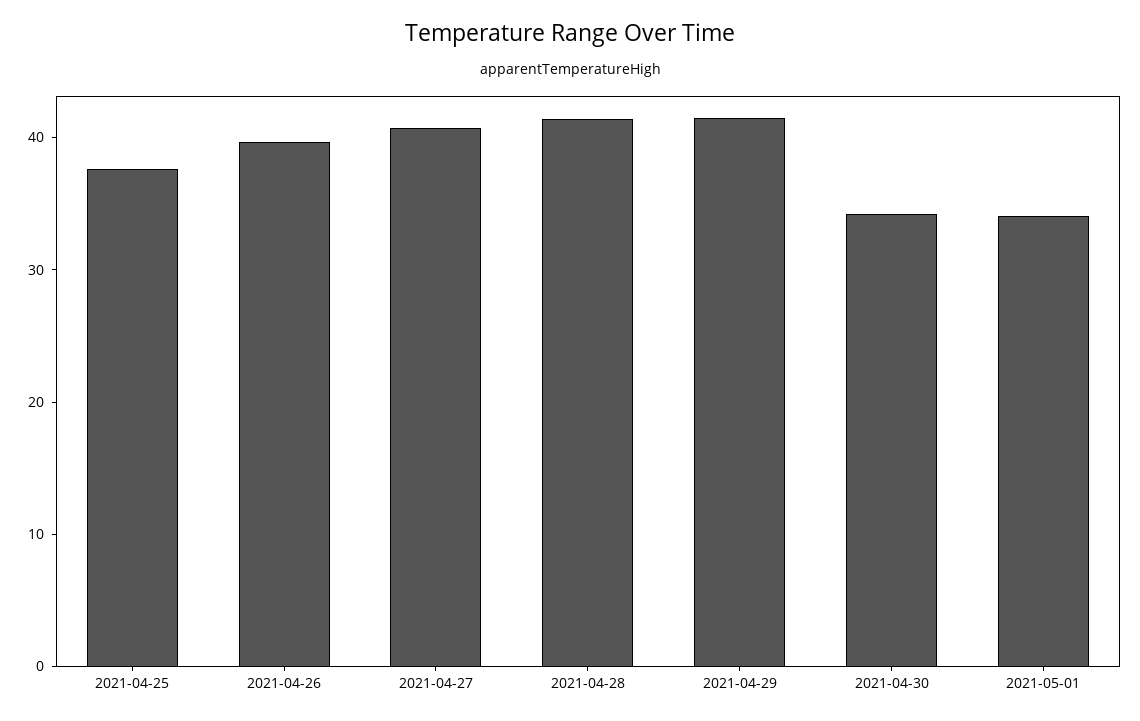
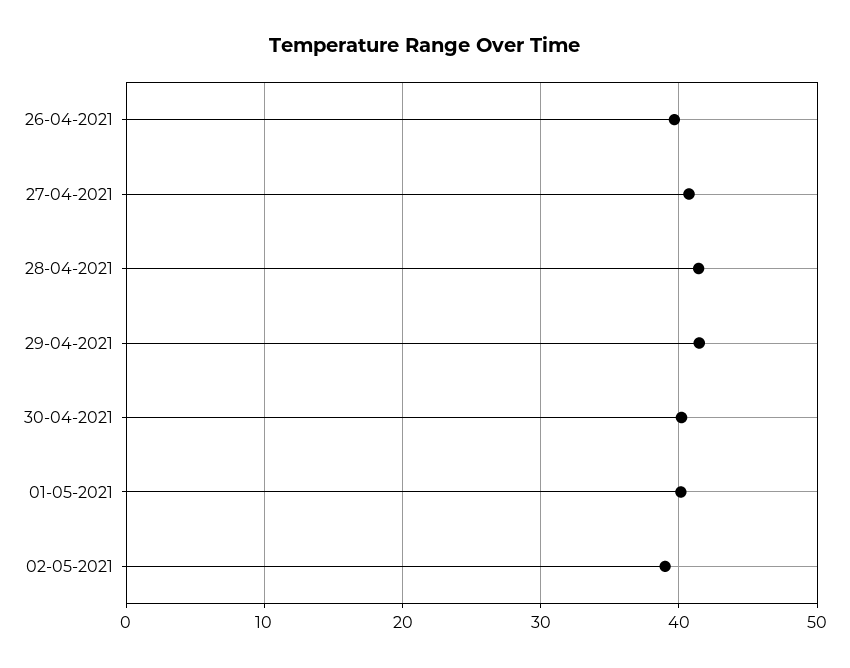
2021-04-25: 38 -> none
2021-04-30: 34 -> 40
2021-05-01: 34 -> 40
02-05-2021: none -> 39

